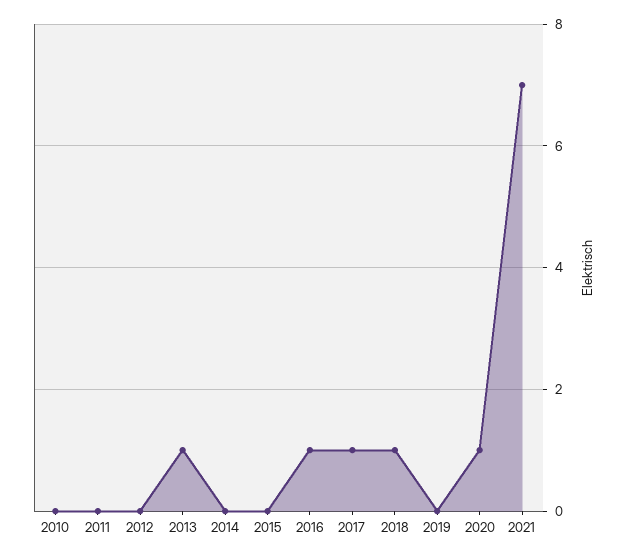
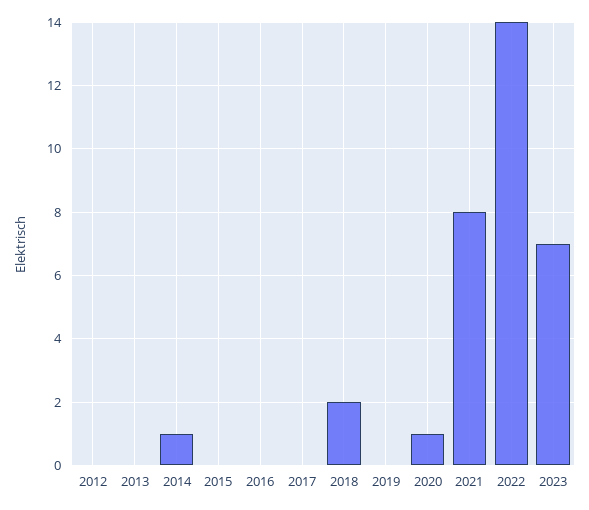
2010: 0 -> none
2011: 0 -> none
2013: 1 -> 0
2014: 0 -> 1
2016: 1 -> 0
2017: 1 -> 0
2018: 1 -> 2
2021: 7 -> 8
2022: none -> 14
2023: none -> 7

